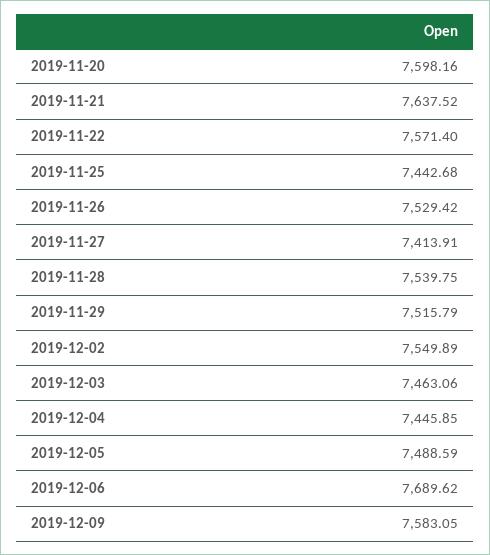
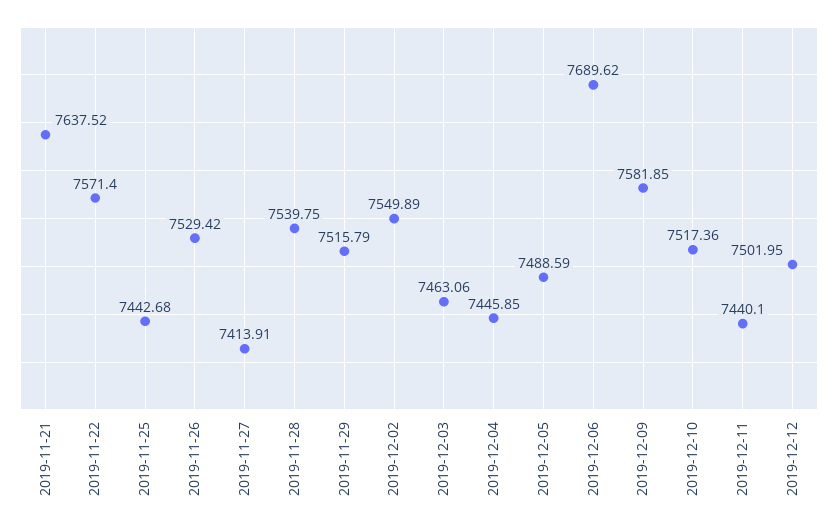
2019-11-20: 7598.16 -> none
2019-12-09: 7583.05 -> 7581.85
2019-12-10: none -> 7517.36
2019-12-11: none -> 7440.1
2019-12-12: none -> 7501.95

